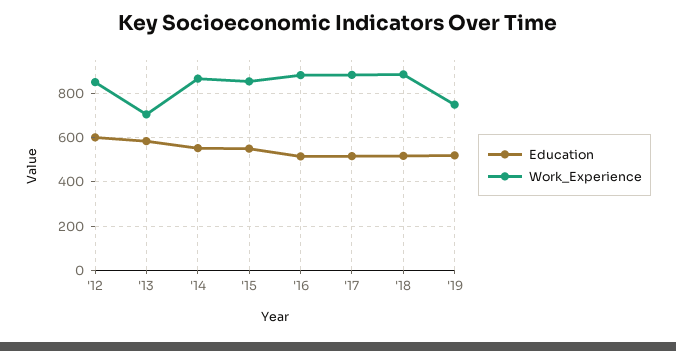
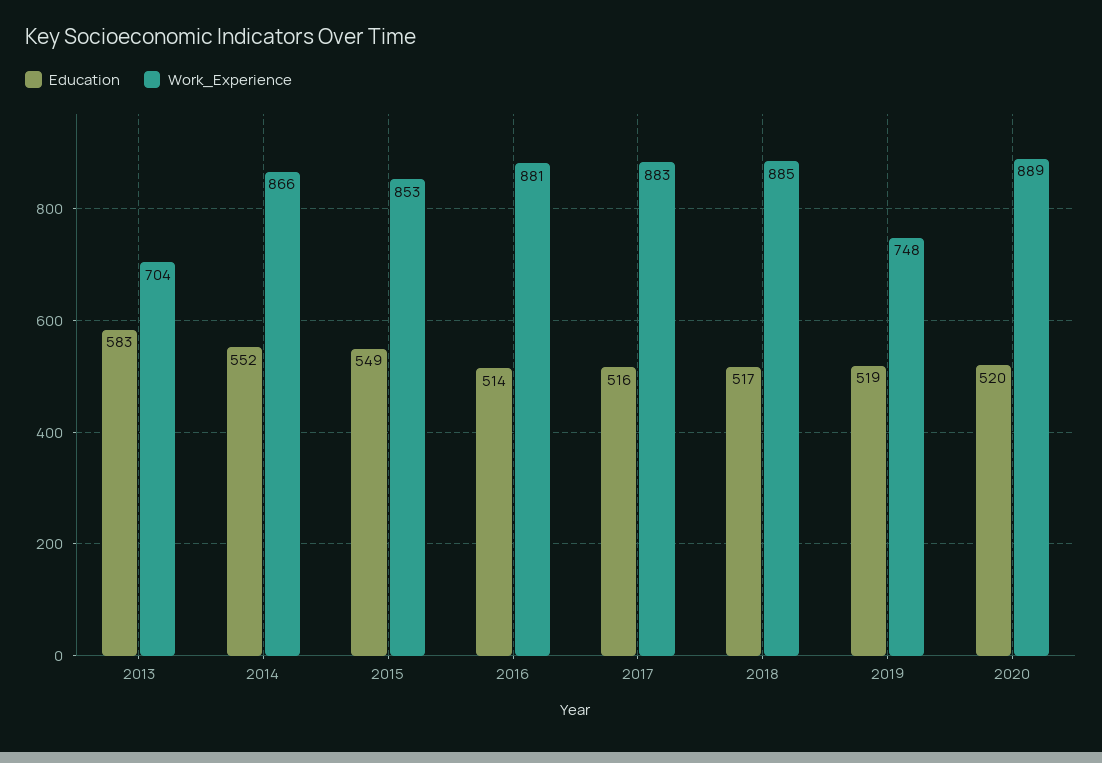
Education, '12: 600 -> none
Work_Experience, '12: 850 -> none
Education, 2020: none -> 520
Work_Experience, 2020: none -> 889

